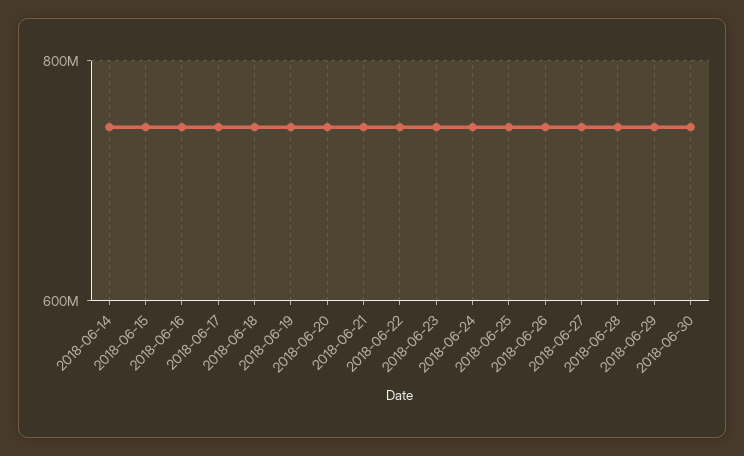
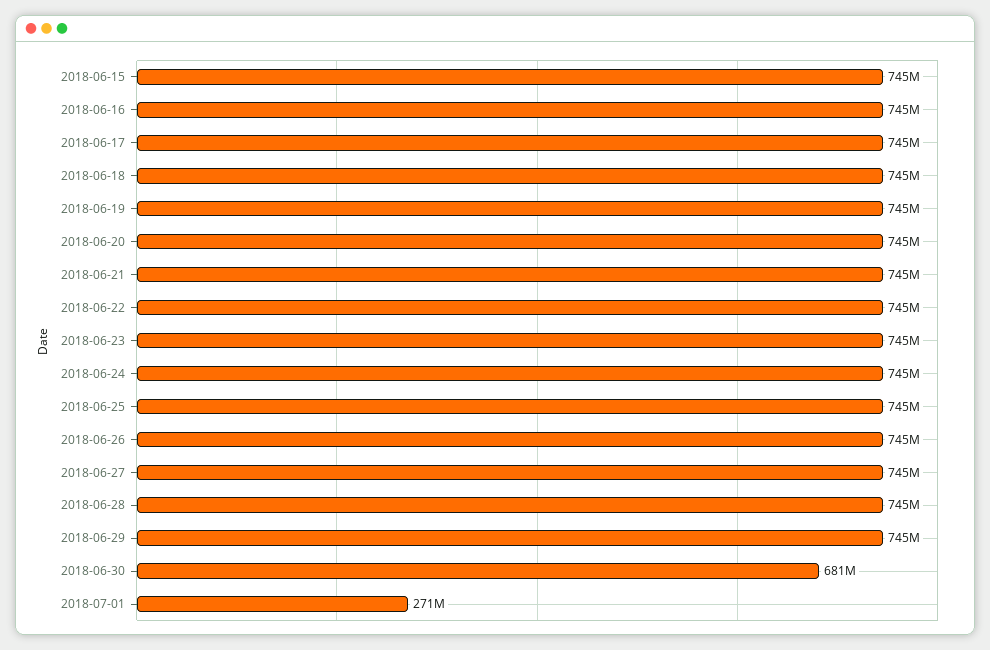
2018-06-14: 740000000 -> none
2018-06-30: 740000000 -> 681000000
2018-07-01: none -> 271000000

